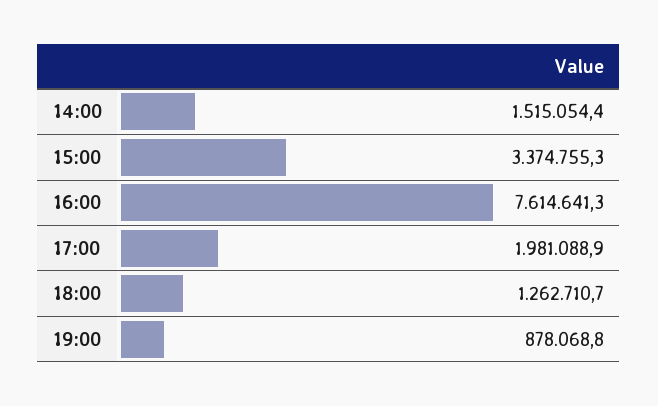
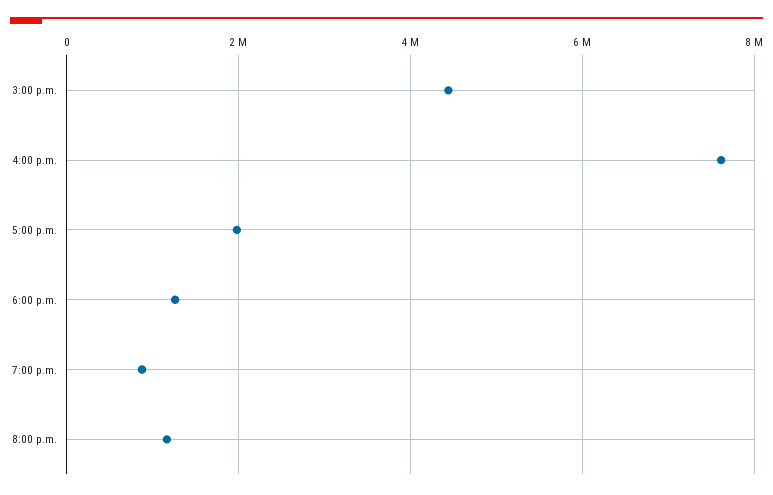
14:00: 1515054.4 -> none
15:00: 3374755.3 -> 4400000
8:00 p.m.: none -> 1200000

